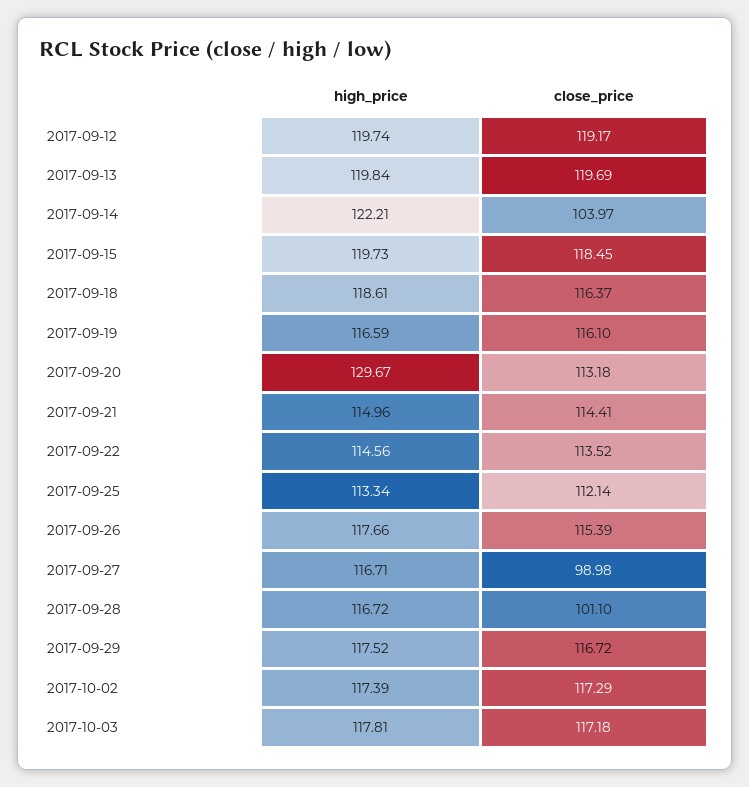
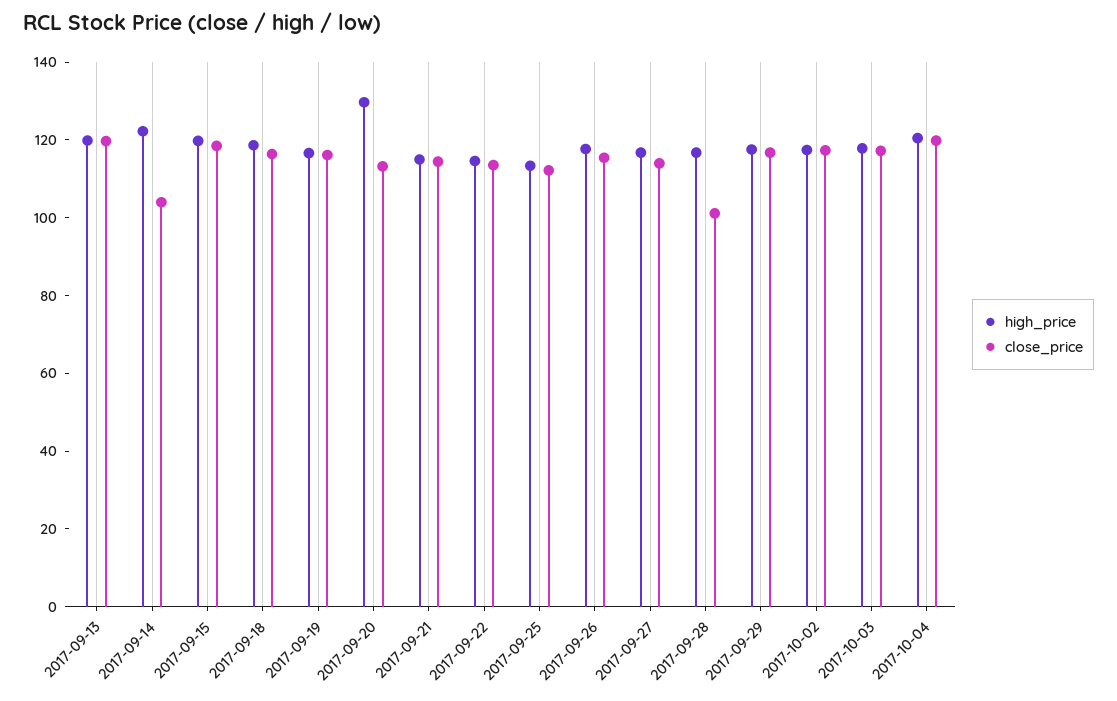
high_price, 2017-09-12: 119.74 -> none
close_price, 2017-09-12: 119.17 -> none
close_price, 2017-09-27: 98.98 -> 115
high_price, 2017-10-04: none -> 120
close_price, 2017-10-04: none -> 120

